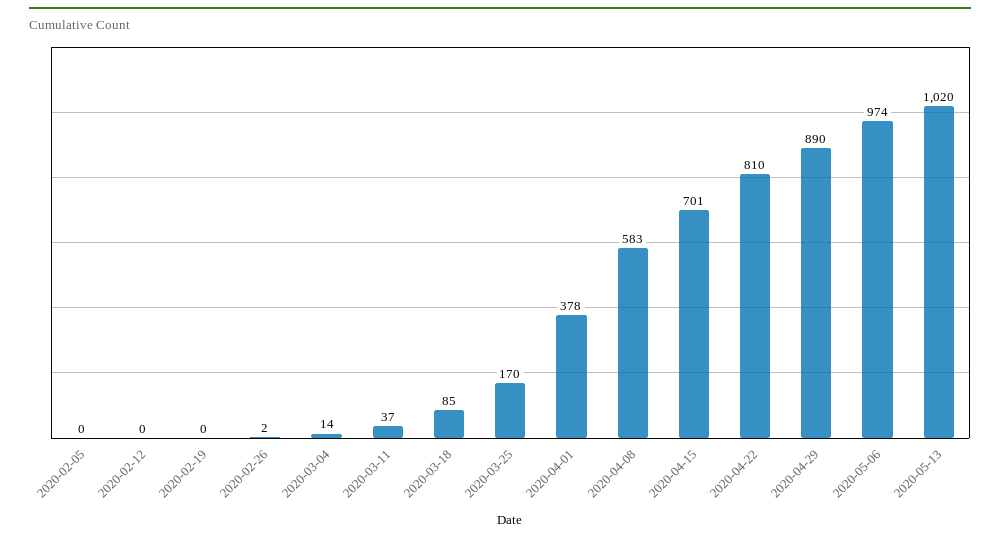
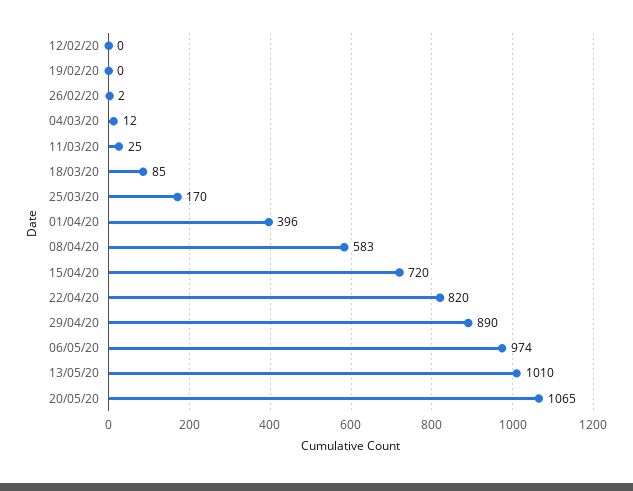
2020-02-05: 0 -> none
2020-03-04: 14 -> 12
2020-03-11: 37 -> 25
2020-04-01: 378 -> 396
2020-04-15: 701 -> 720
2020-04-22: 810 -> 820
2020-05-13: 1020 -> 1010
20/05/20: none -> 1065

